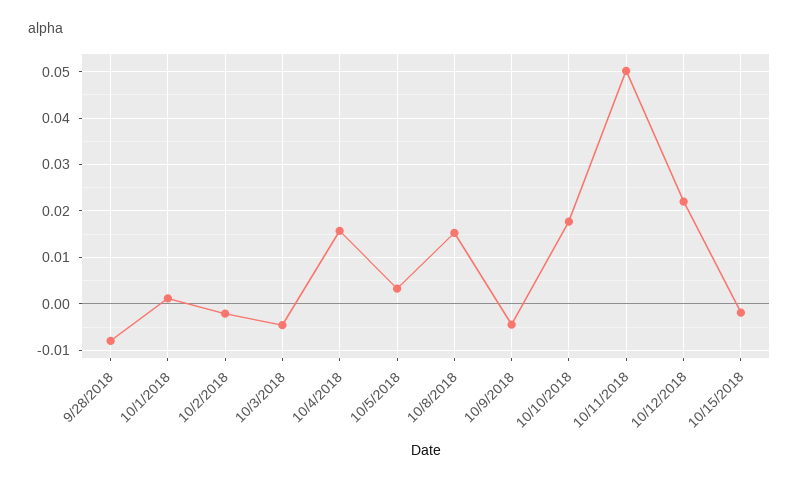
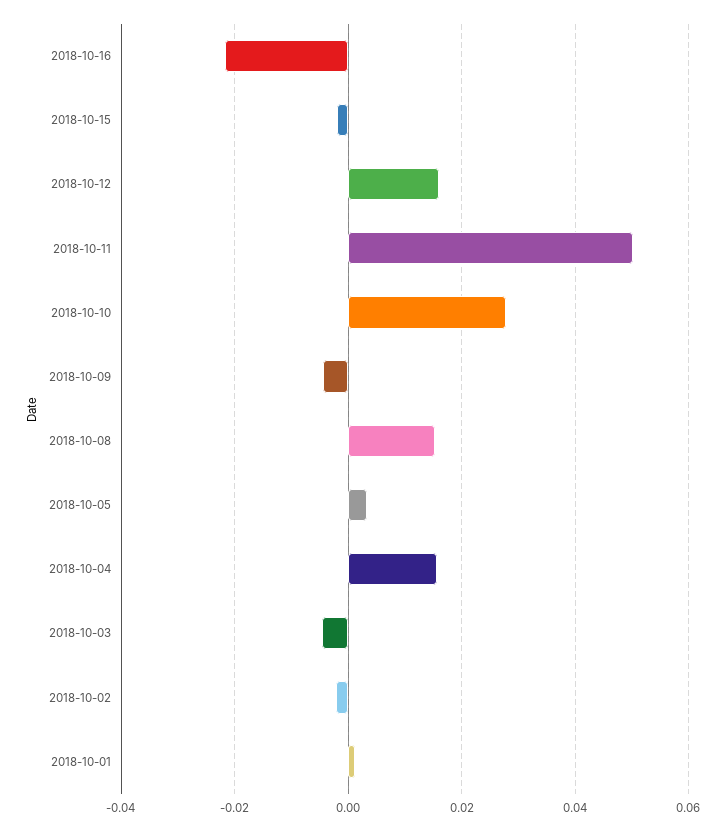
9/28/2018: -0.008 -> none
10/10/2018: 0.018 -> 0.028
10/12/2018: 0.022 -> 0.016
2018-10-16: none -> -0.022

